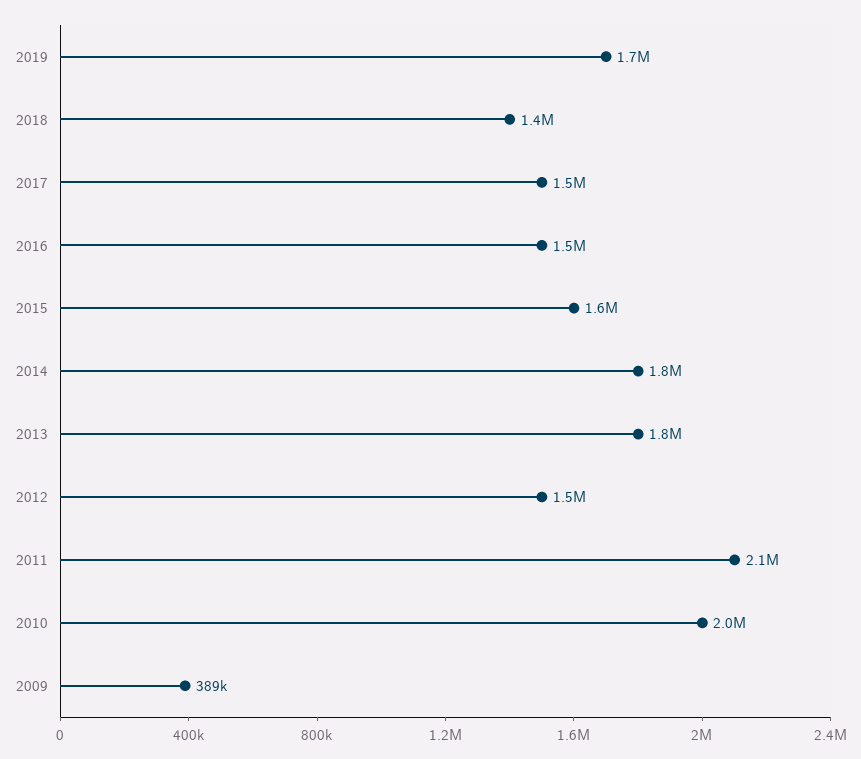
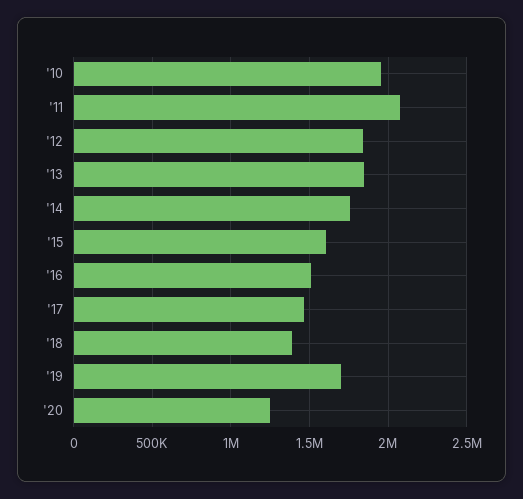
2012: 1500000 -> 1850000
2009: 389000 -> none
'20: none -> 1250000

